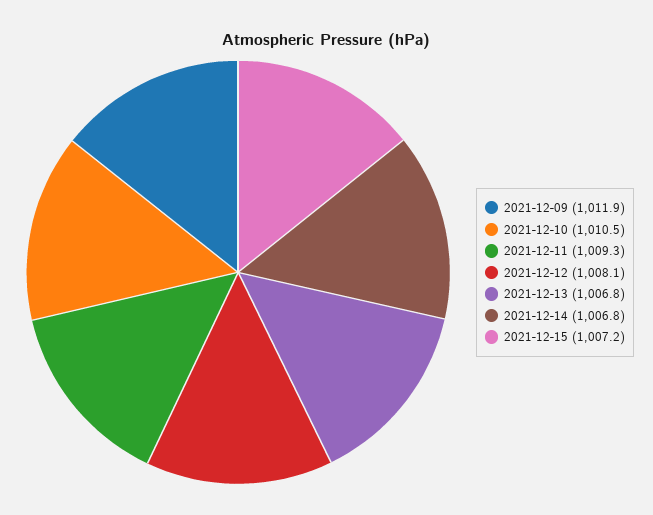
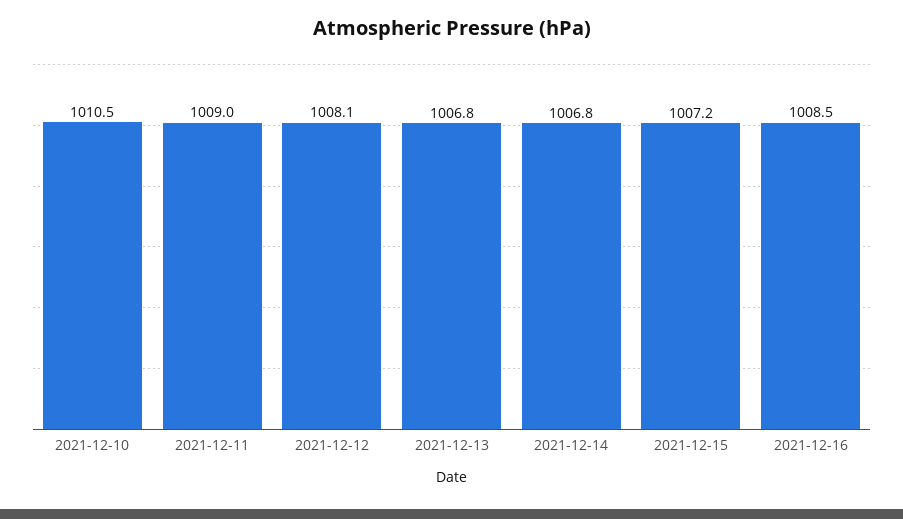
2021-12-09: 1011.9 -> none
2021-12-11: 1009.3 -> 1009
2021-12-16: none -> 1008.5

